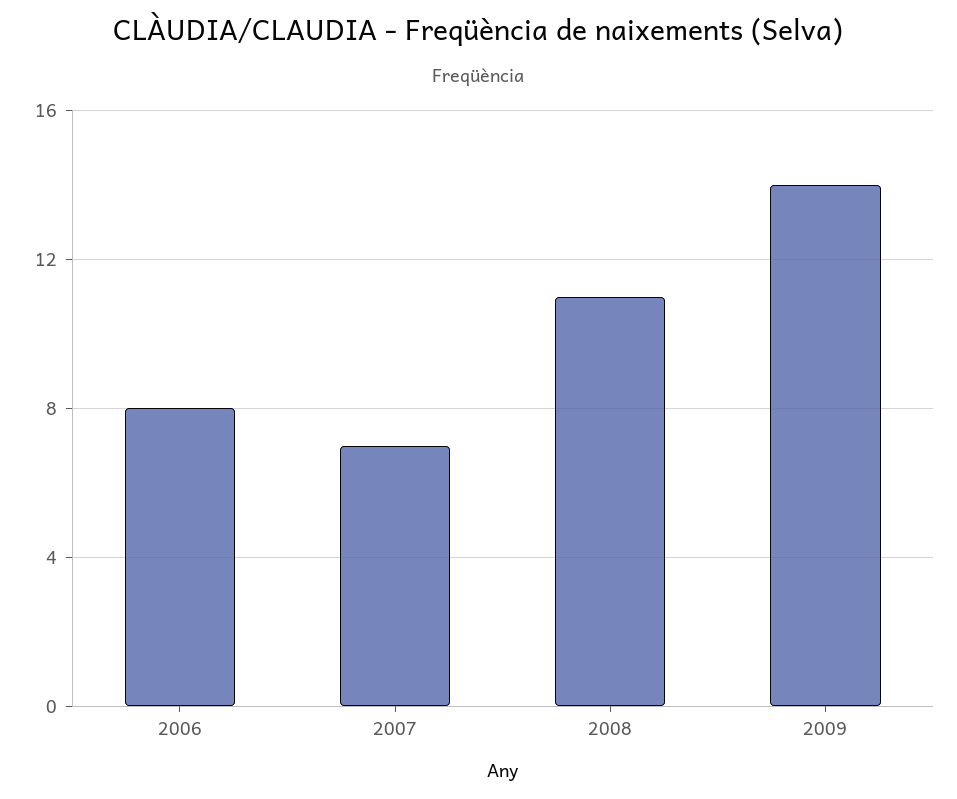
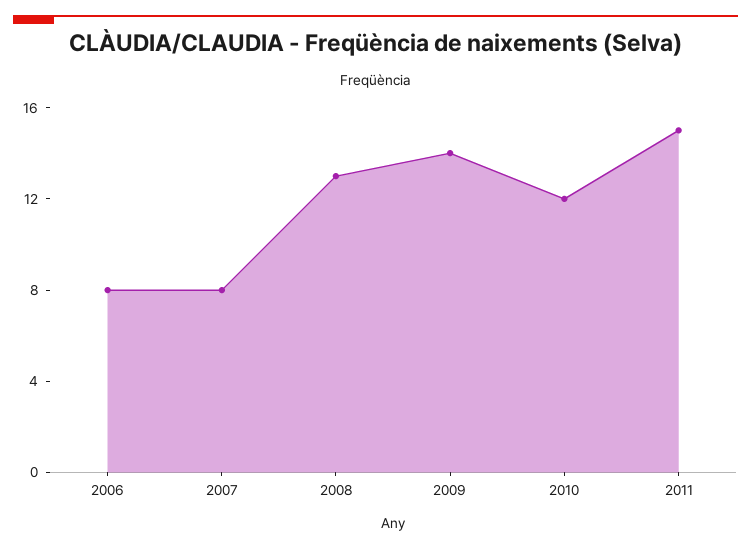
2007: 7 -> 8
2008: 11 -> 13
2010: none -> 12
2011: none -> 15

